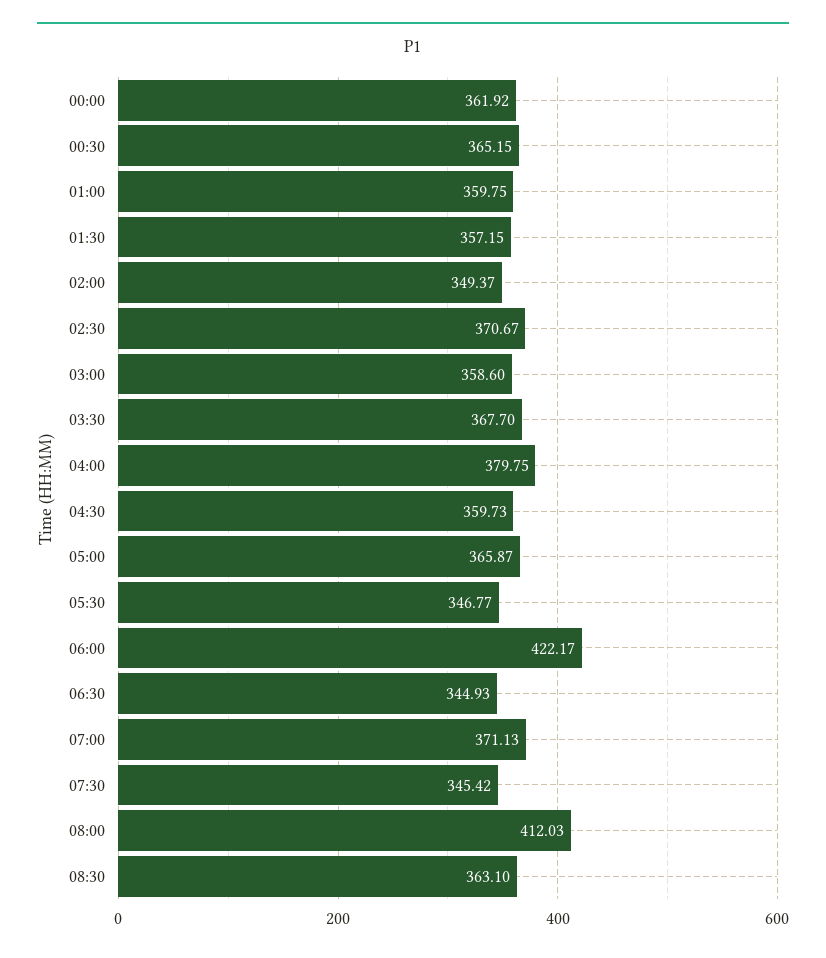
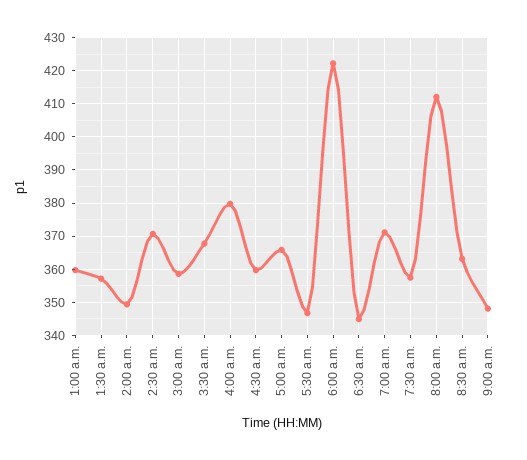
00:00: 361.92 -> none
00:30: 365.15 -> none
07:30: 345.42 -> 358
9:00 a.m.: none -> 348

